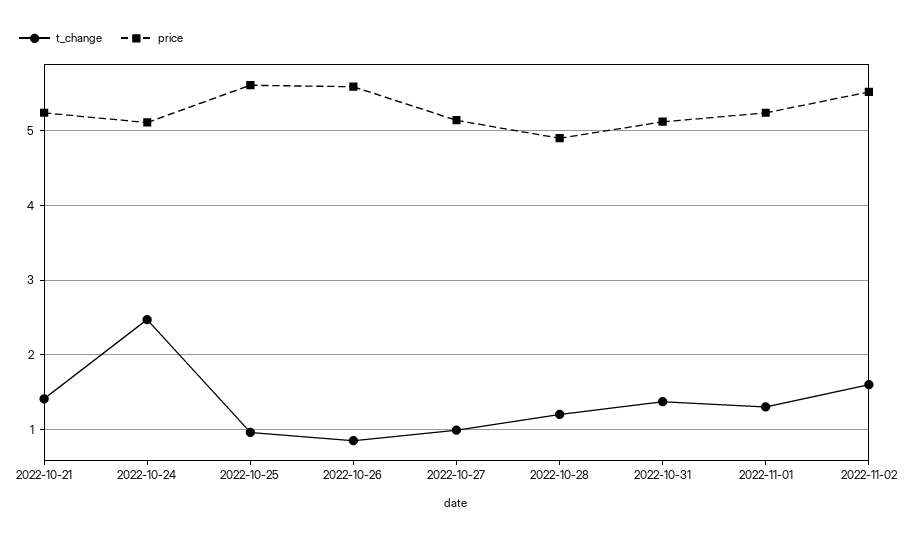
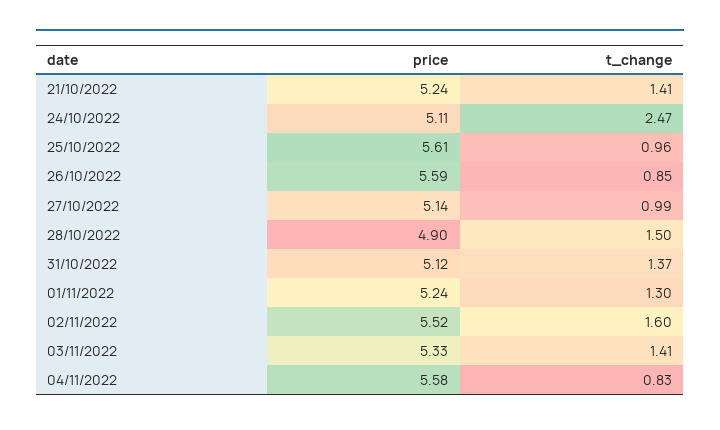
t_change, 2022-10-28: 1.2 -> 1.5
price, 03/11/2022: none -> 5.33
t_change, 03/11/2022: none -> 1.41
price, 04/11/2022: none -> 5.58
t_change, 04/11/2022: none -> 0.83

